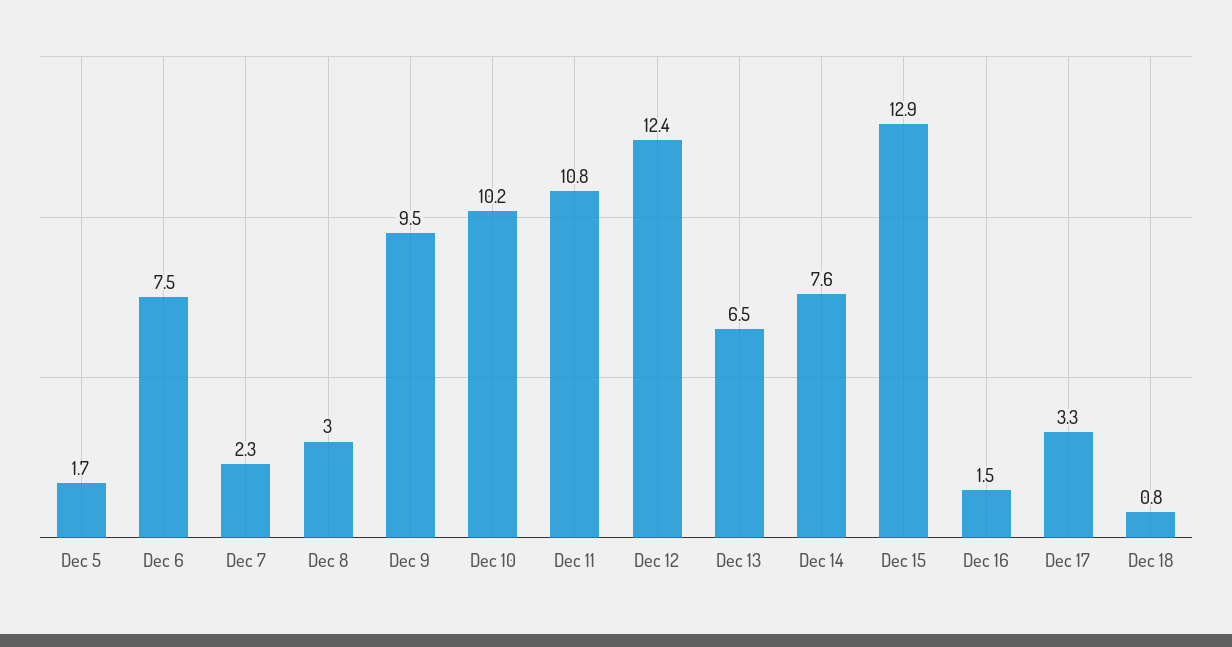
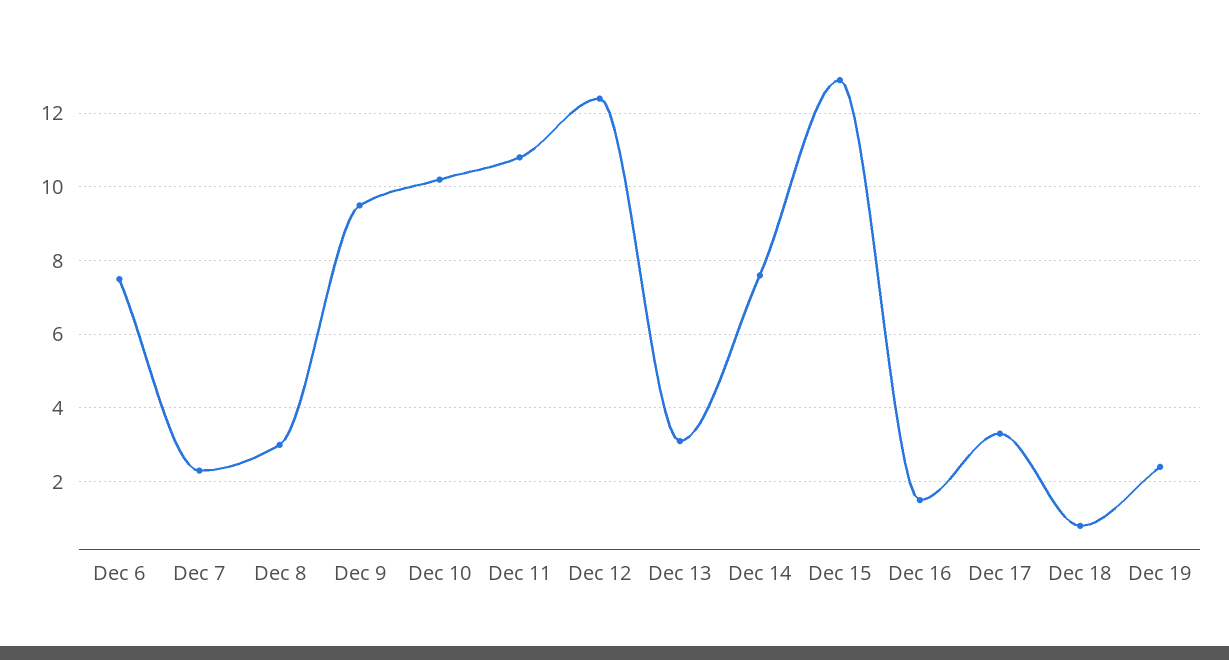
Dec 5: 1.7 -> none
Dec 13: 6.5 -> 3
Dec 19: none -> 2.5

